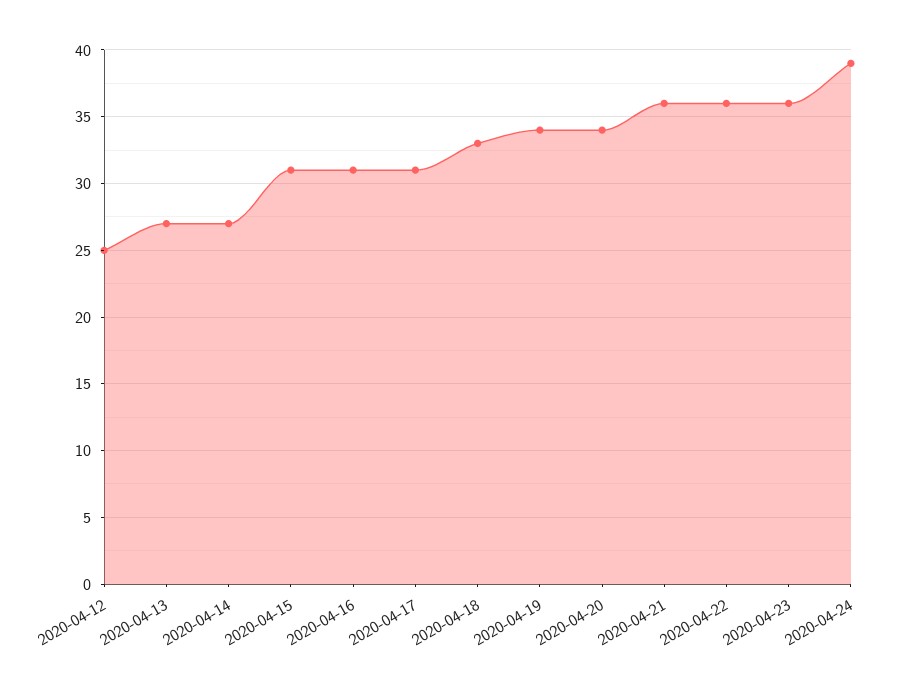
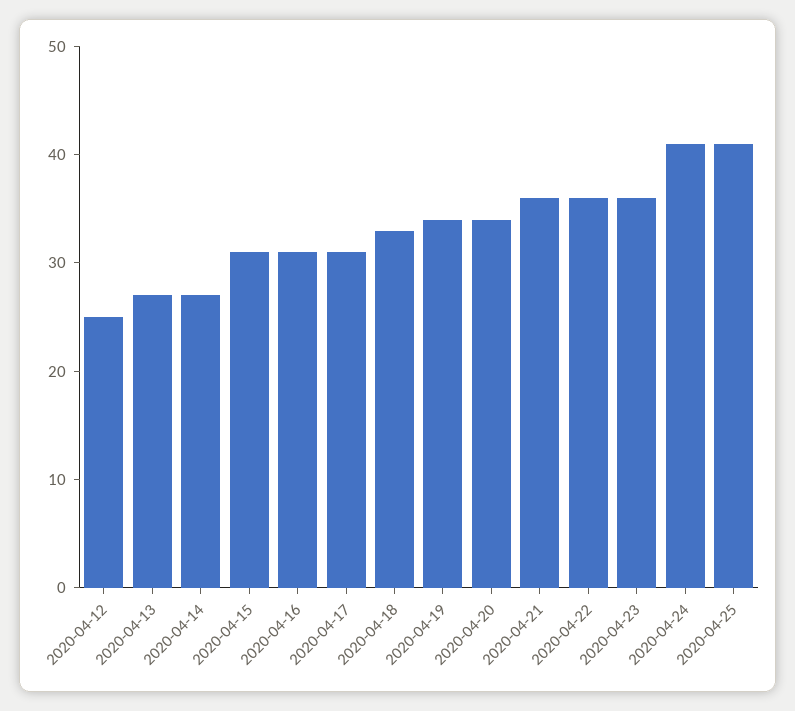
2020-04-24: 39 -> 41
2020-04-25: none -> 41

